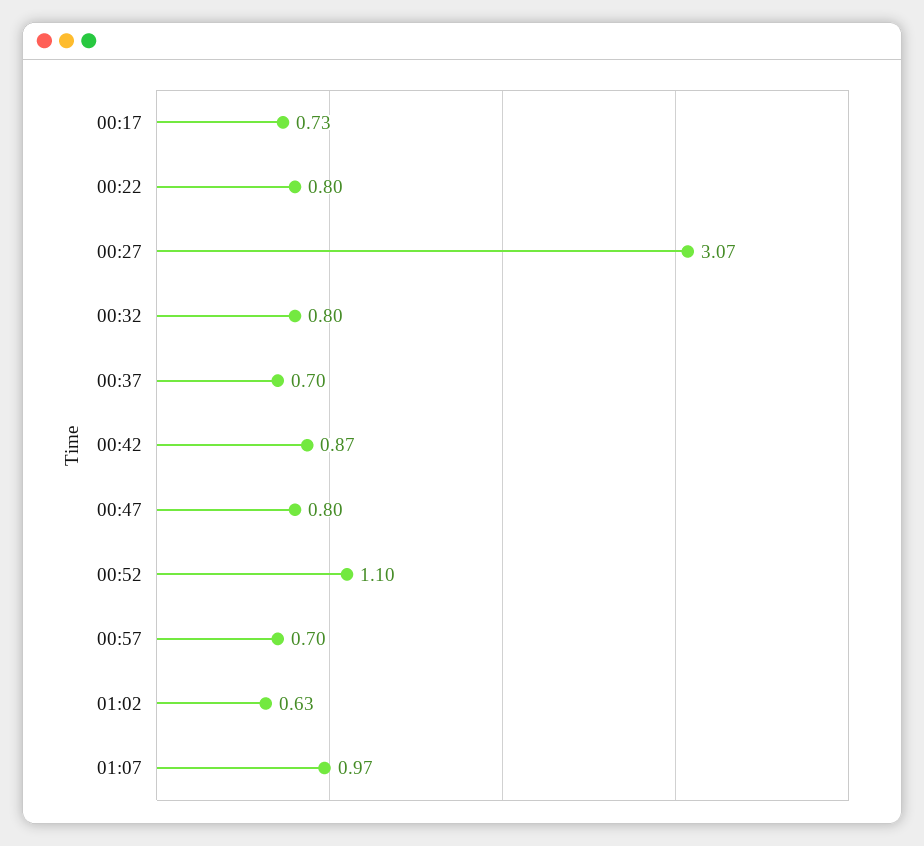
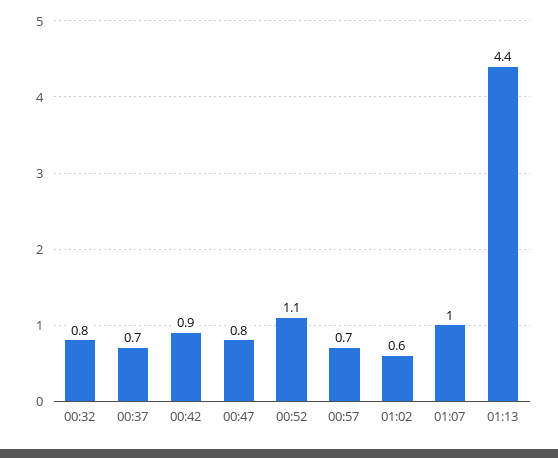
00:17: 0.73 -> none
00:22: 0.8 -> none
00:27: 3.07 -> none
01:13: none -> 4.4

